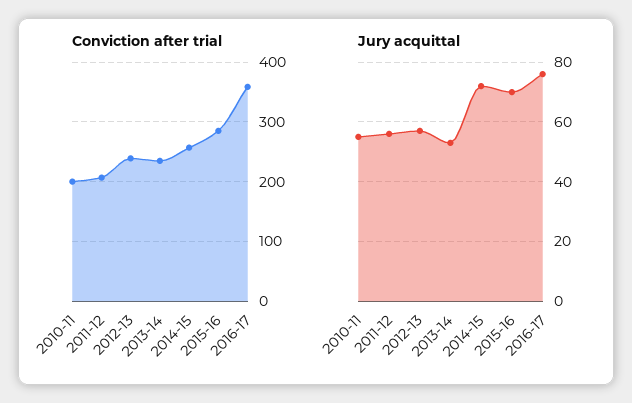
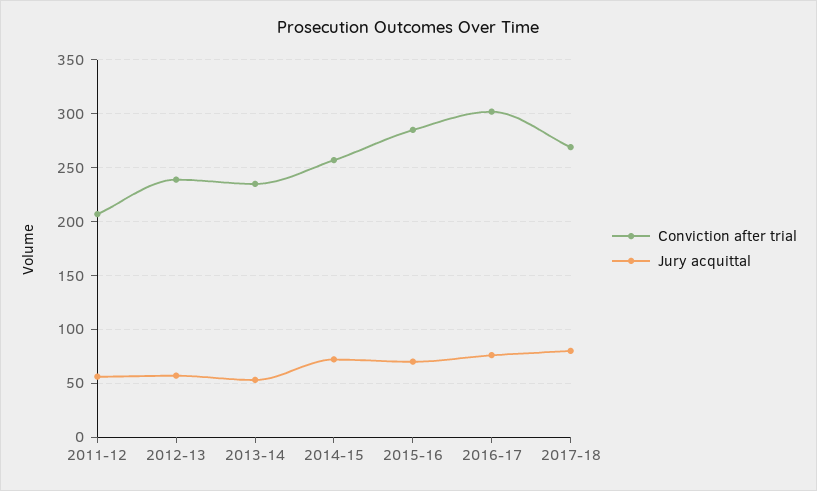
Conviction after trial, 2010-11: 200 -> none
Conviction after trial, 2016-17: 360 -> 300
Jury acquittal, 2010-11: 55 -> none
Conviction after trial, 2017-18: none -> 270
Jury acquittal, 2017-18: none -> 80

